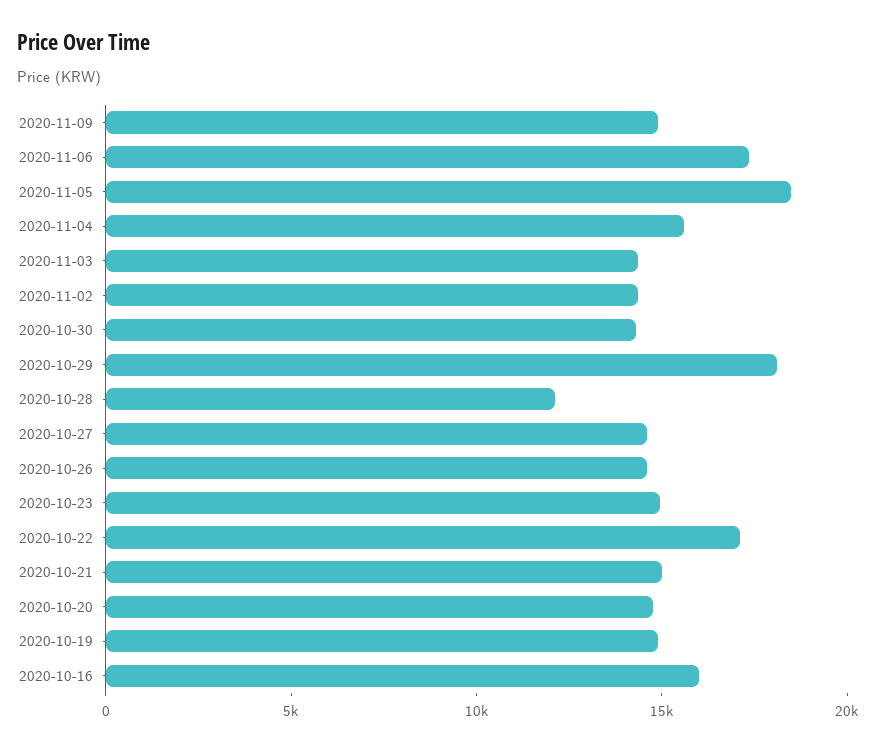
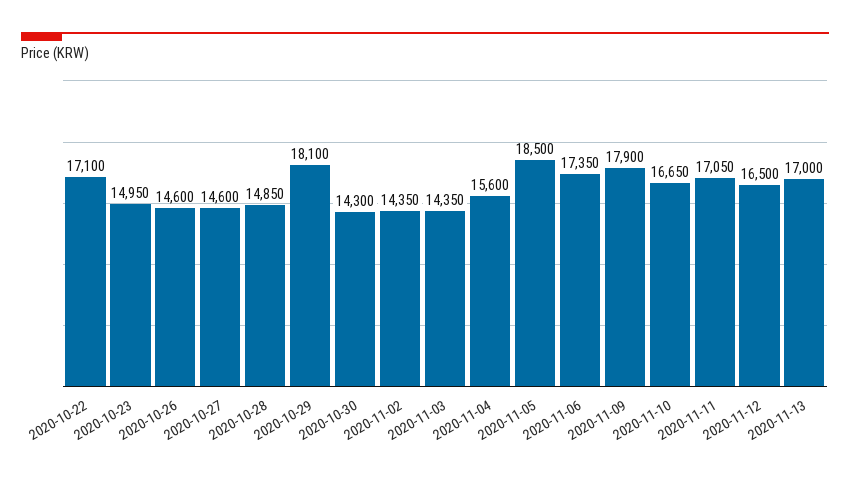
2020-11-09: 15000 -> 17900
2020-10-28: 12000 -> 14850
2020-10-21: 15000 -> none
2020-10-20: 15000 -> none
2020-10-19: 15000 -> none
2020-10-16: 16000 -> none
2020-11-10: none -> 16650
2020-11-11: none -> 17050
2020-11-12: none -> 16500
2020-11-13: none -> 17000

